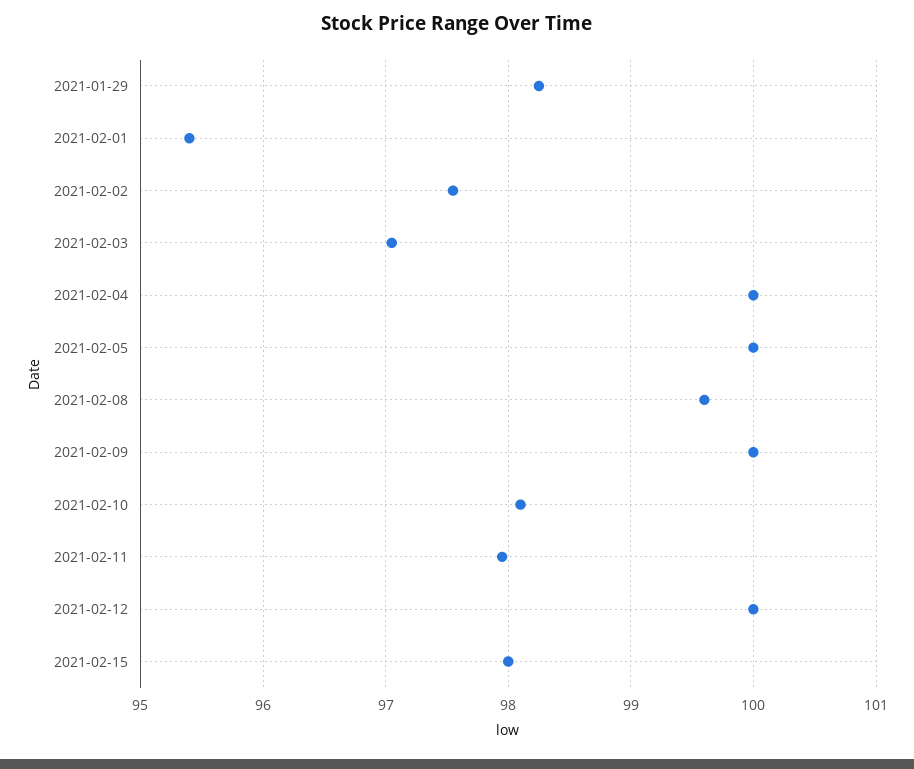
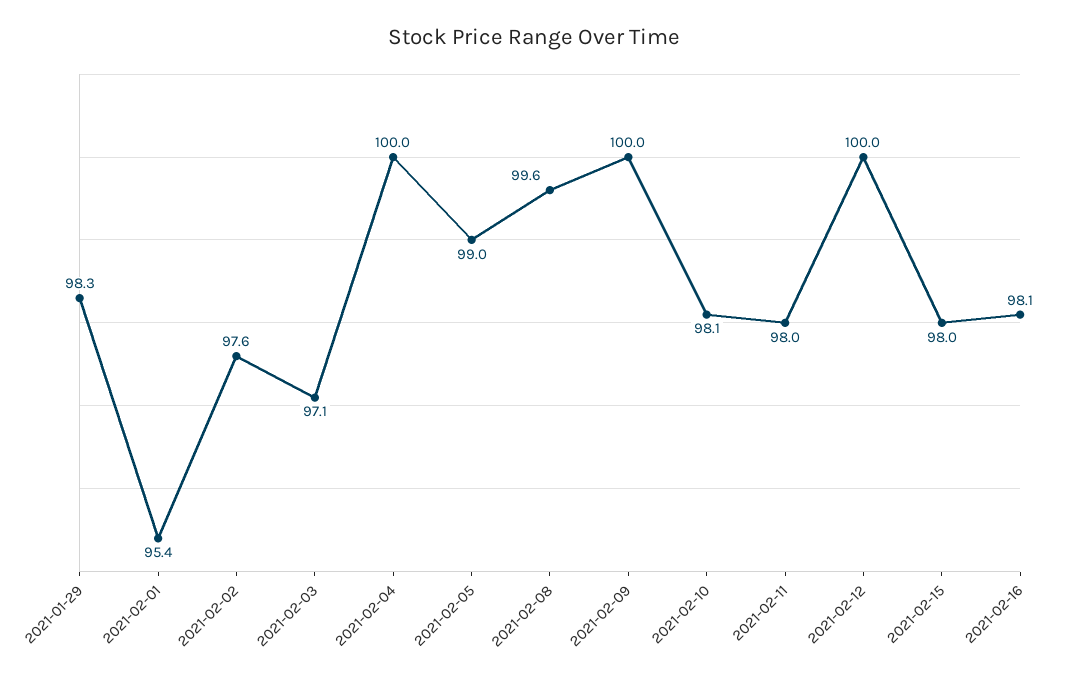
2021-02-05: 100 -> 99
2021-02-16: none -> 98.1

